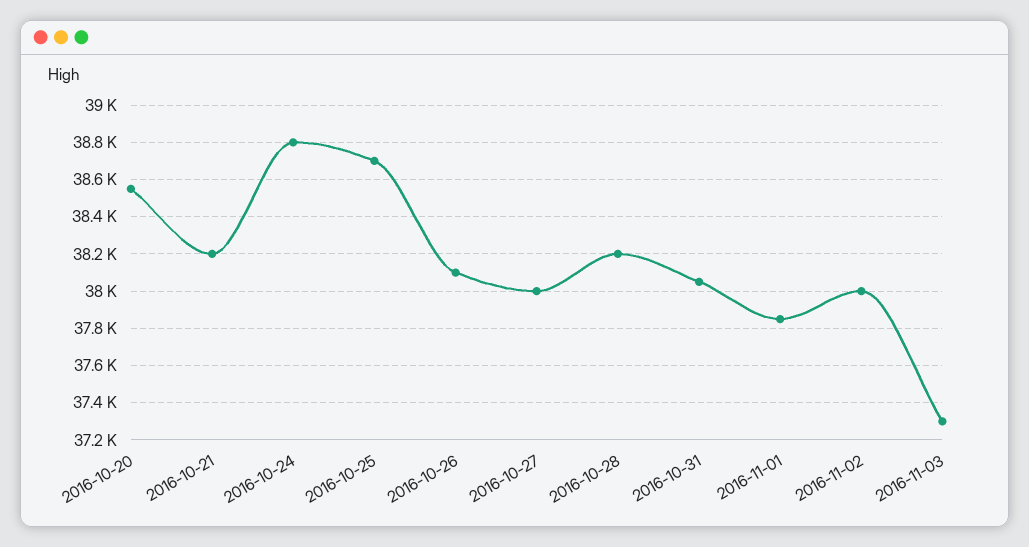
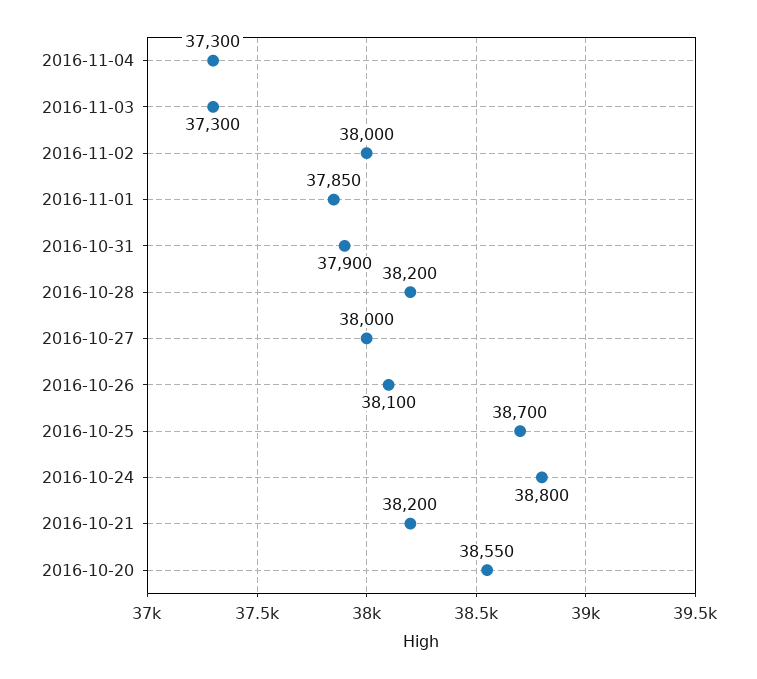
2016-10-31: 38050 -> 37900
2016-11-04: none -> 37300

